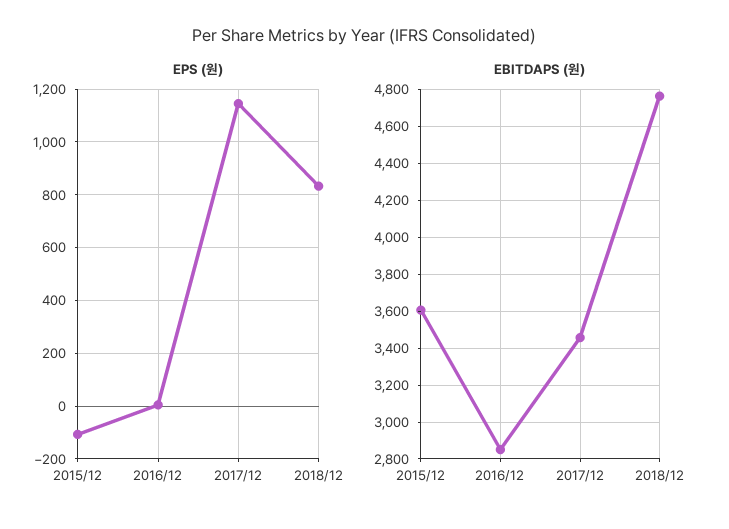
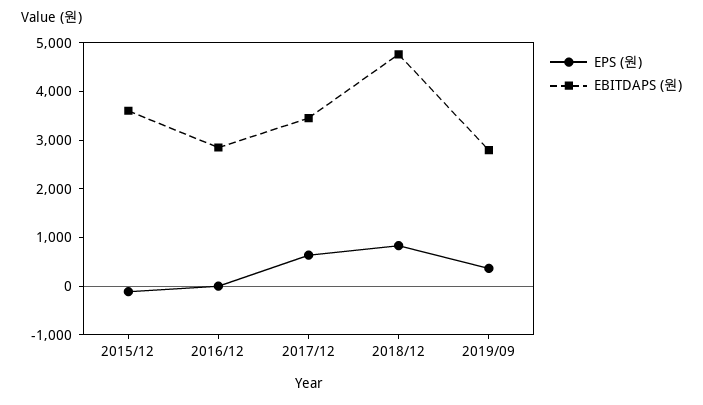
EPS (원), 2017/12: 1150 -> 600
EPS (원), 2019/09: none -> 400
EBITDAPS (원), 2019/09: none -> 2800

